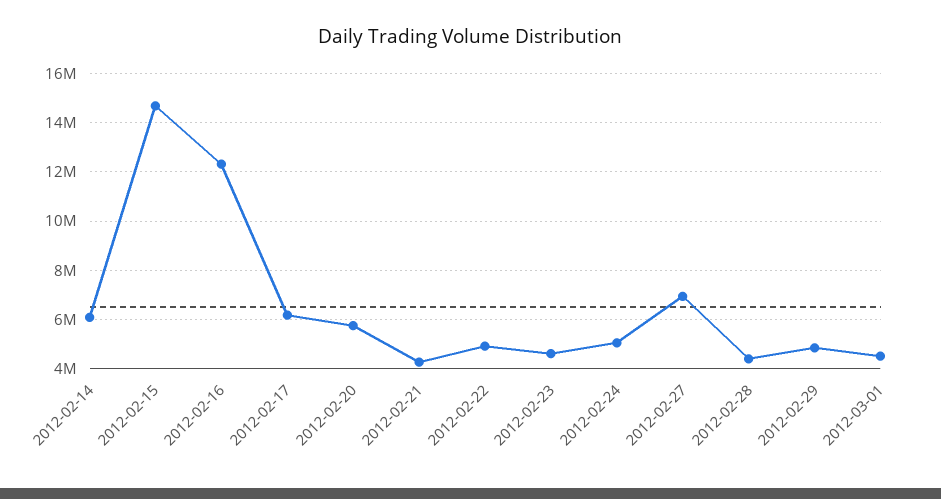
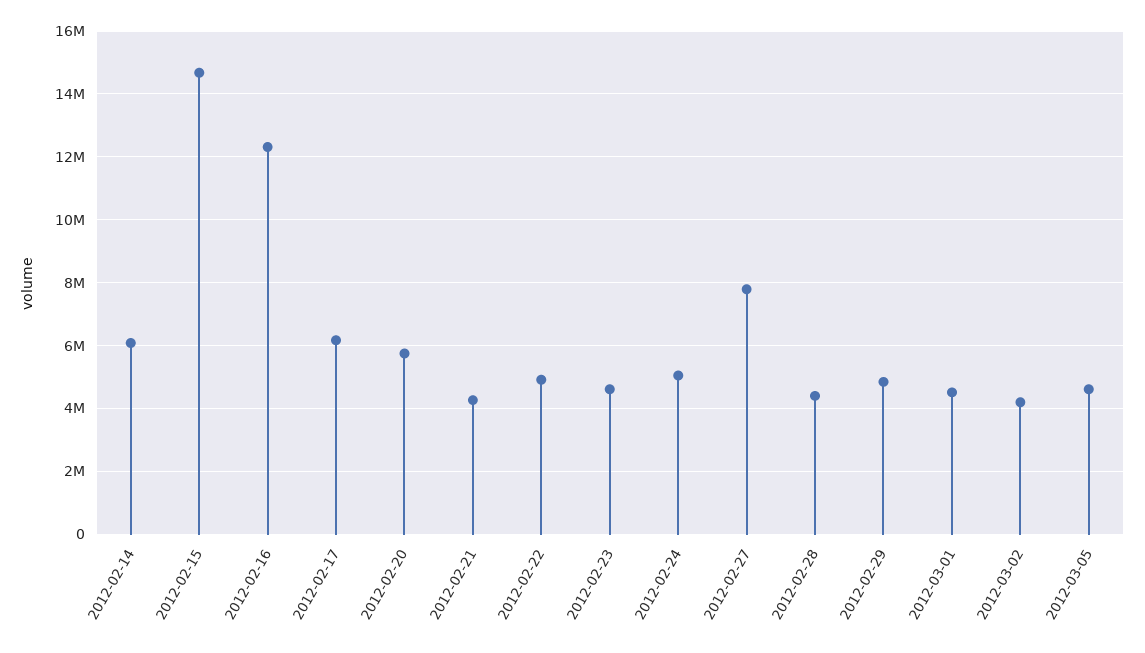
2012-02-27: 7000000 -> 7800000
2012-03-02: none -> 4200000
2012-03-05: none -> 4600000

